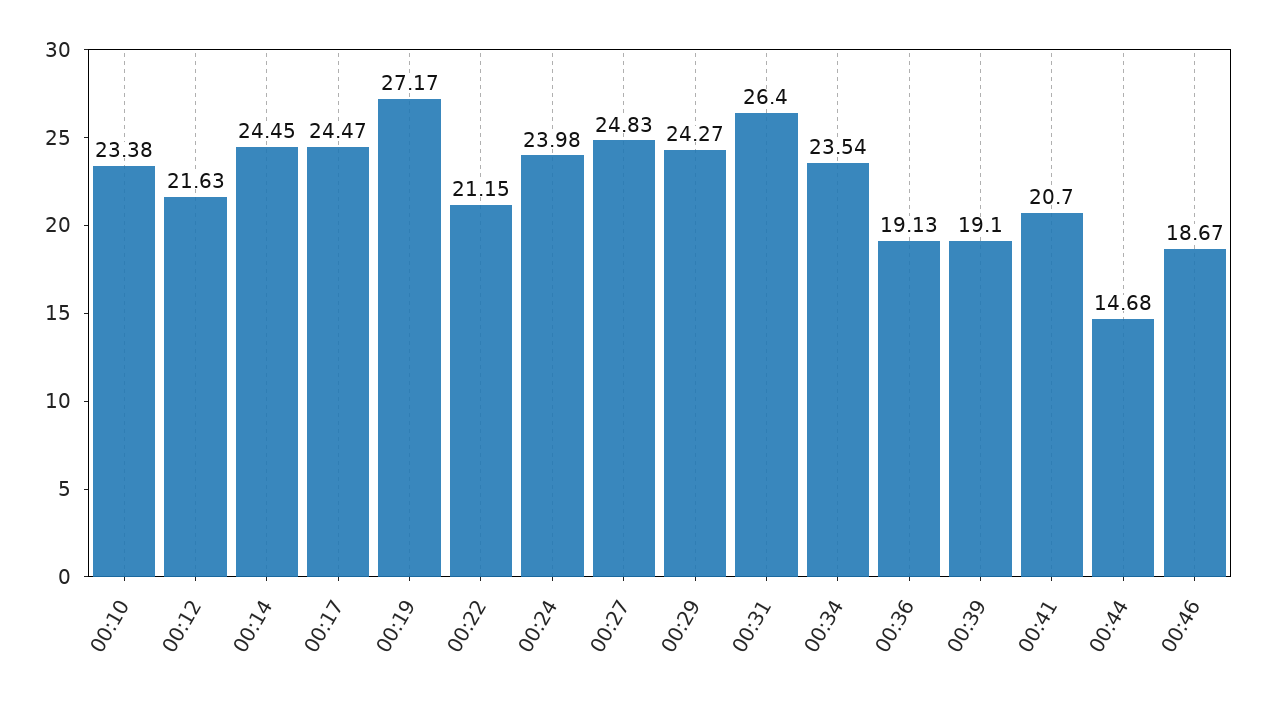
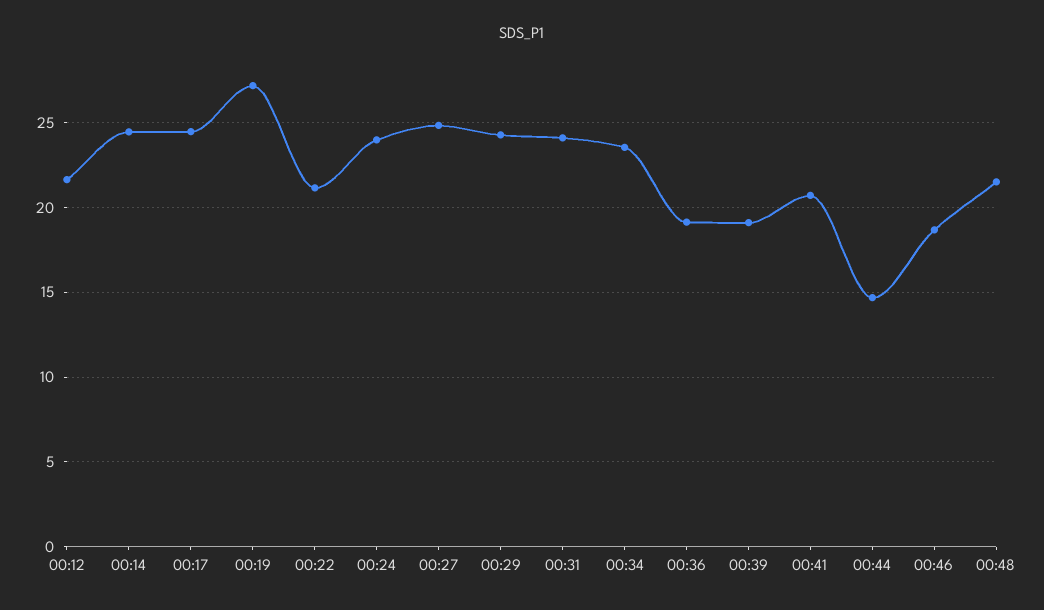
00:10: 23.38 -> none
00:31: 26.4 -> 24
00:48: none -> 21.5

